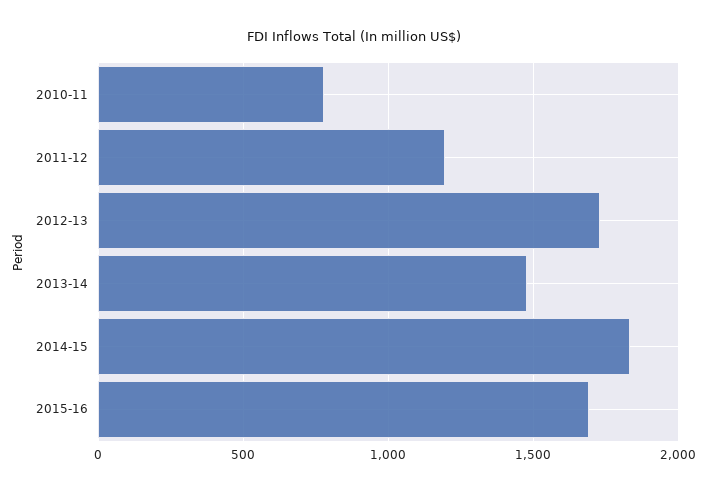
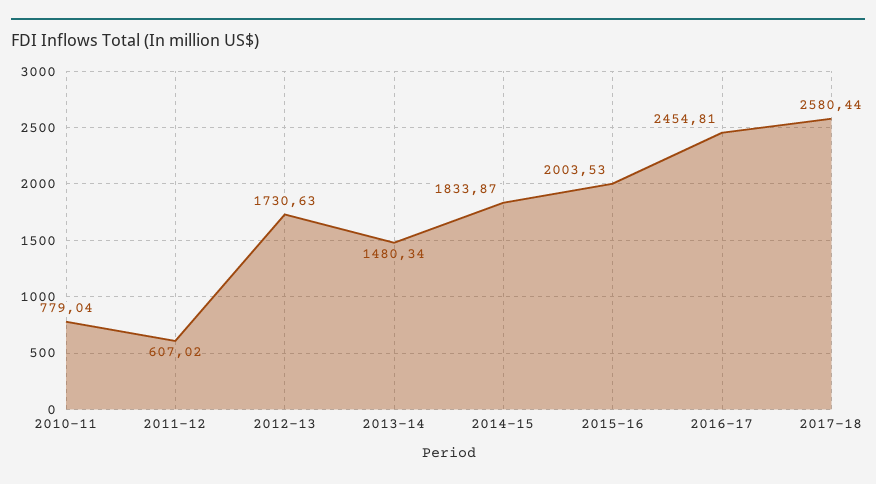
2011-12: 1200 -> 607.02
2015-16: 1700 -> 2003.53
2016-17: none -> 2454.81
2017-18: none -> 2580.44

